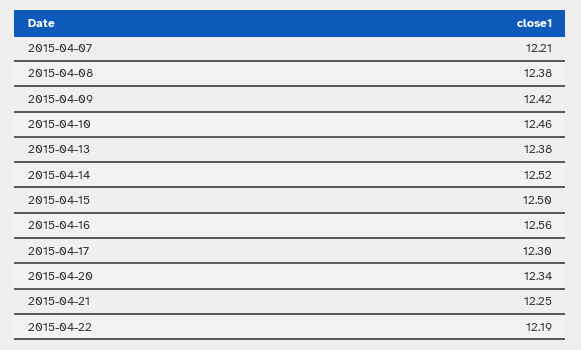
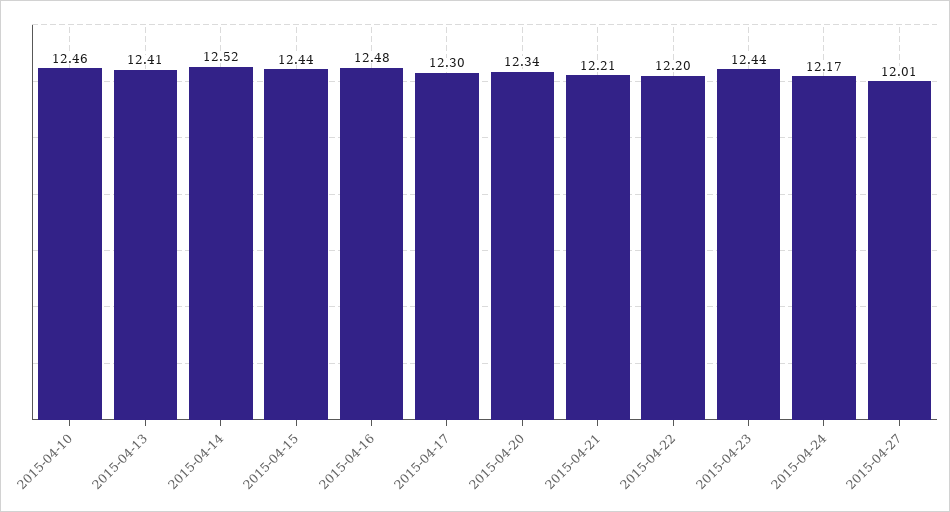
2015-04-07: 12.21 -> none
2015-04-08: 12.38 -> none
2015-04-09: 12.42 -> none
2015-04-13: 12.38 -> 12.41
2015-04-15: 12.5 -> 12.44
2015-04-16: 12.56 -> 12.48
2015-04-21: 12.25 -> 12.21
2015-04-22: 12.19 -> 12.2
2015-04-23: none -> 12.44
2015-04-24: none -> 12.17
2015-04-27: none -> 12.01

